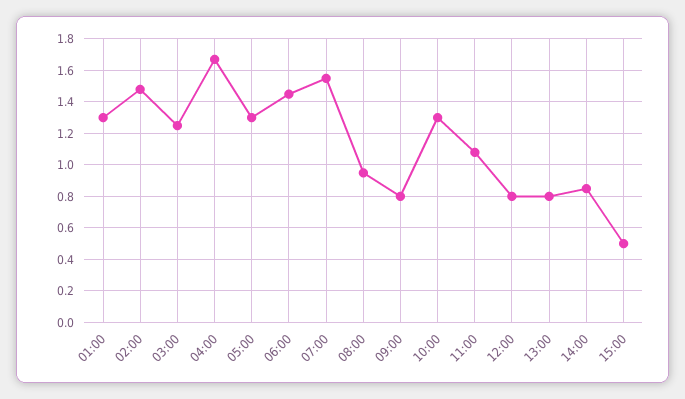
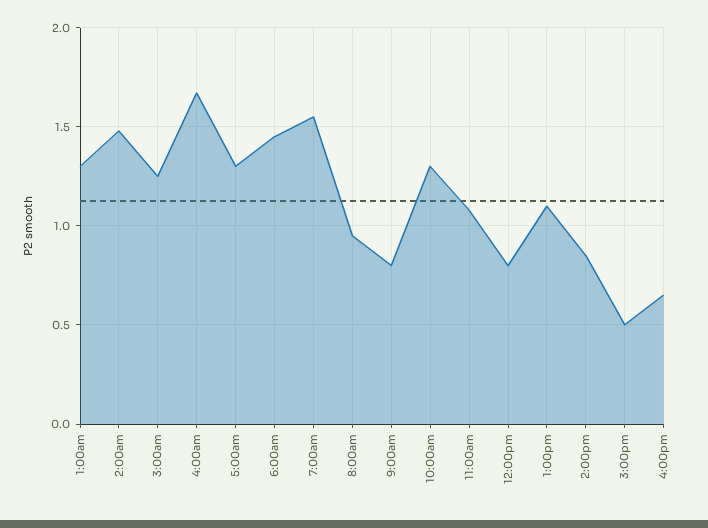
13:00: 0.8 -> 1.1
4:00pm: none -> 0.65

